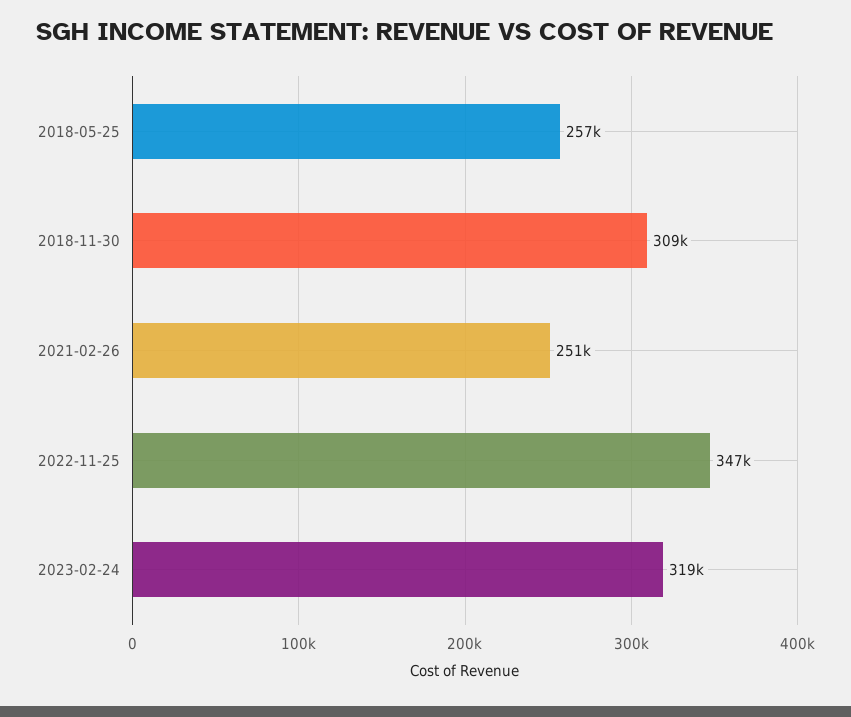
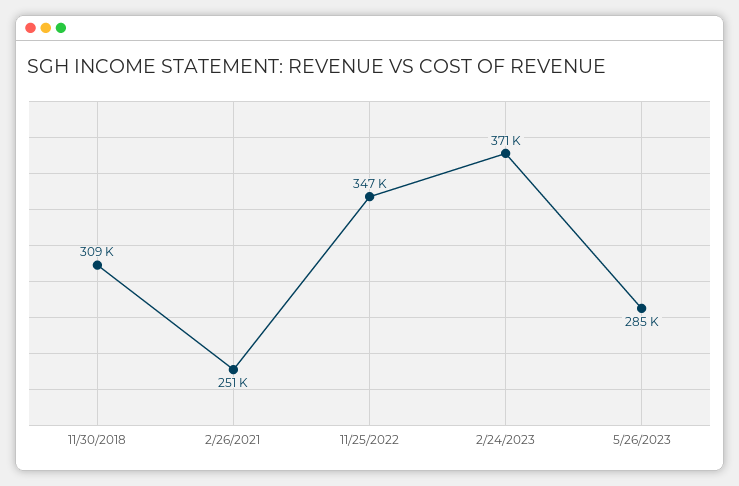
2018-05-25: 257000 -> none
2023-02-24: 319000 -> 371000
5/26/2023: none -> 285000

